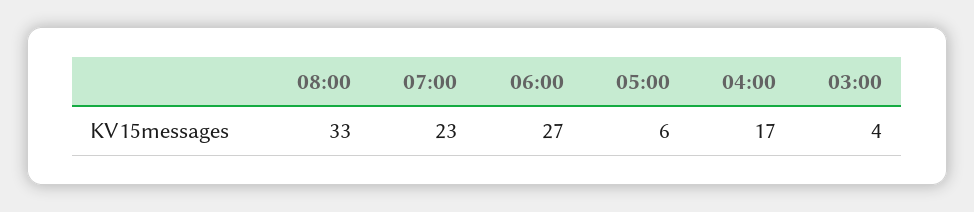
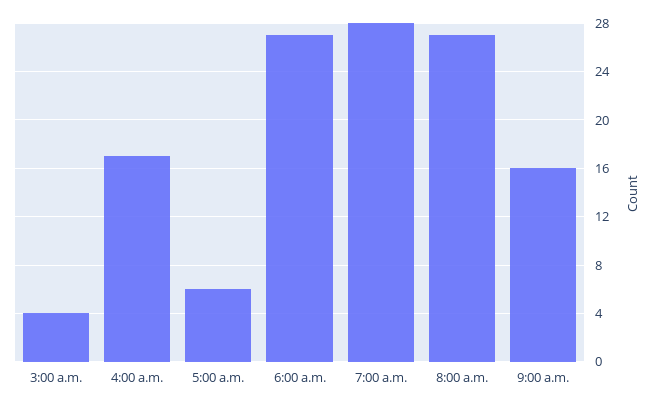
08:00: 33 -> 27
07:00: 23 -> 28
9:00 a.m.: none -> 16

